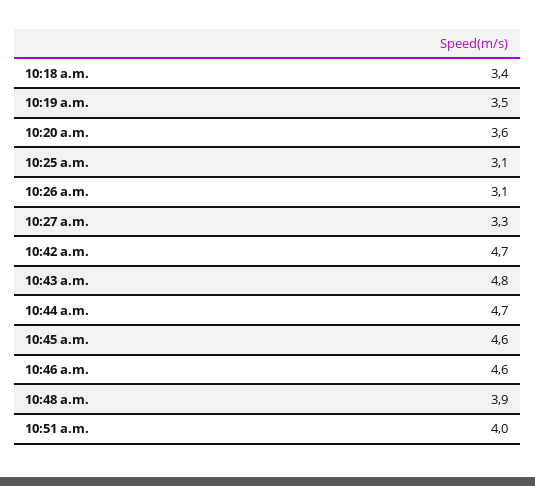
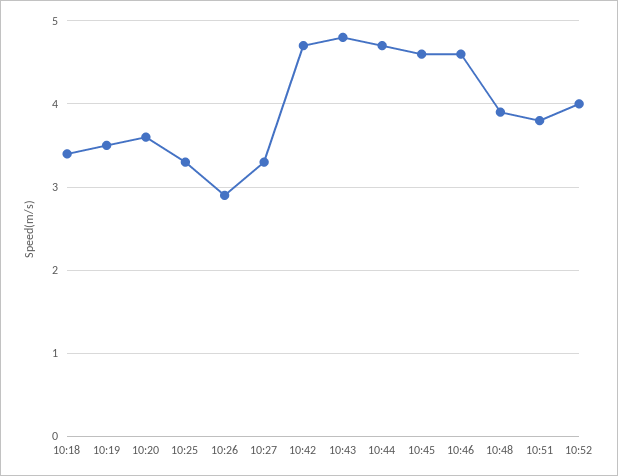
10:25 a.m.: 3.1 -> 3.3
10:26 a.m.: 3.1 -> 2.9
10:51 a.m.: 4 -> 3.8
10:52: none -> 4

